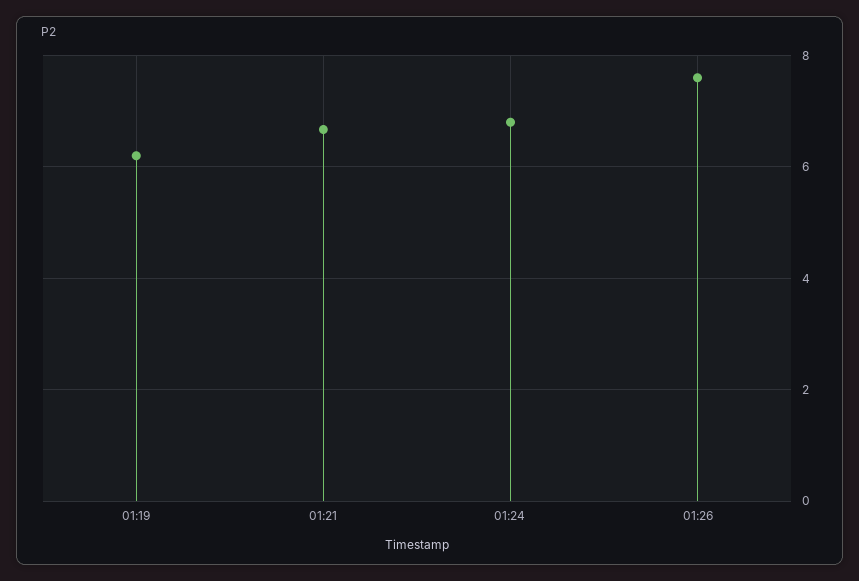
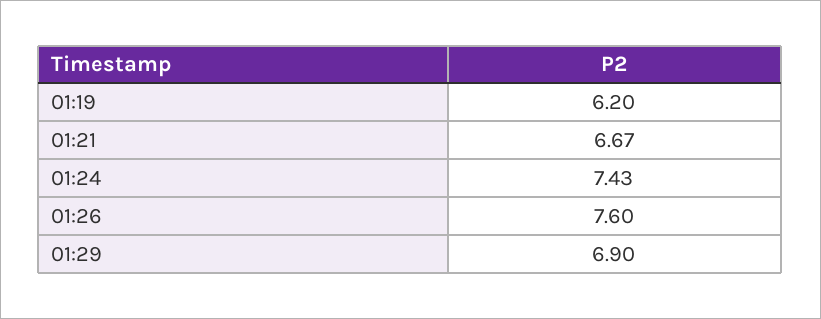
01:24: 6.8 -> 7.43
01:29: none -> 6.9

